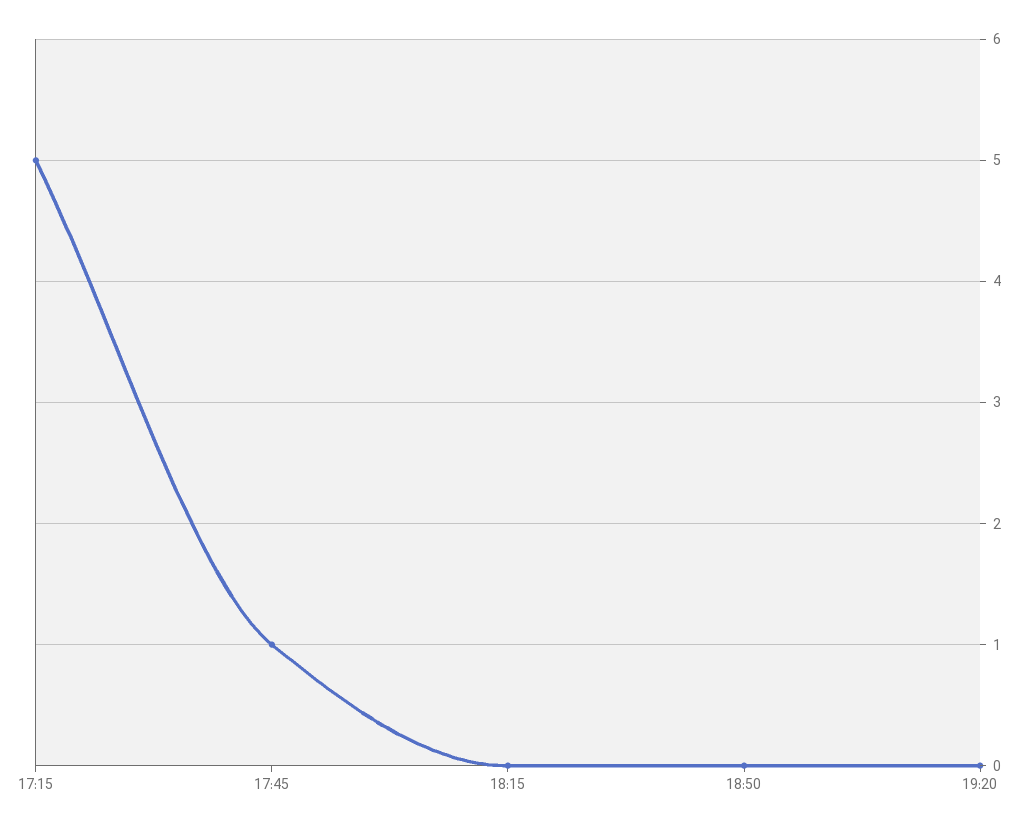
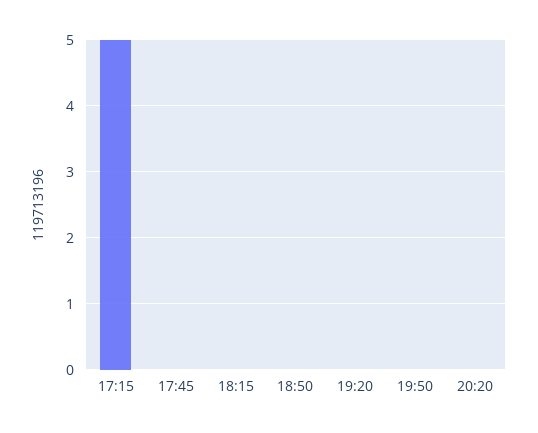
17:45: 1 -> 0
19:50: none -> 0
20:20: none -> 0

